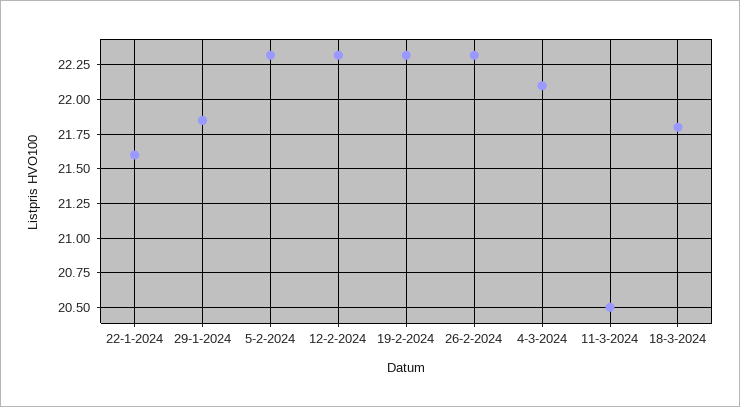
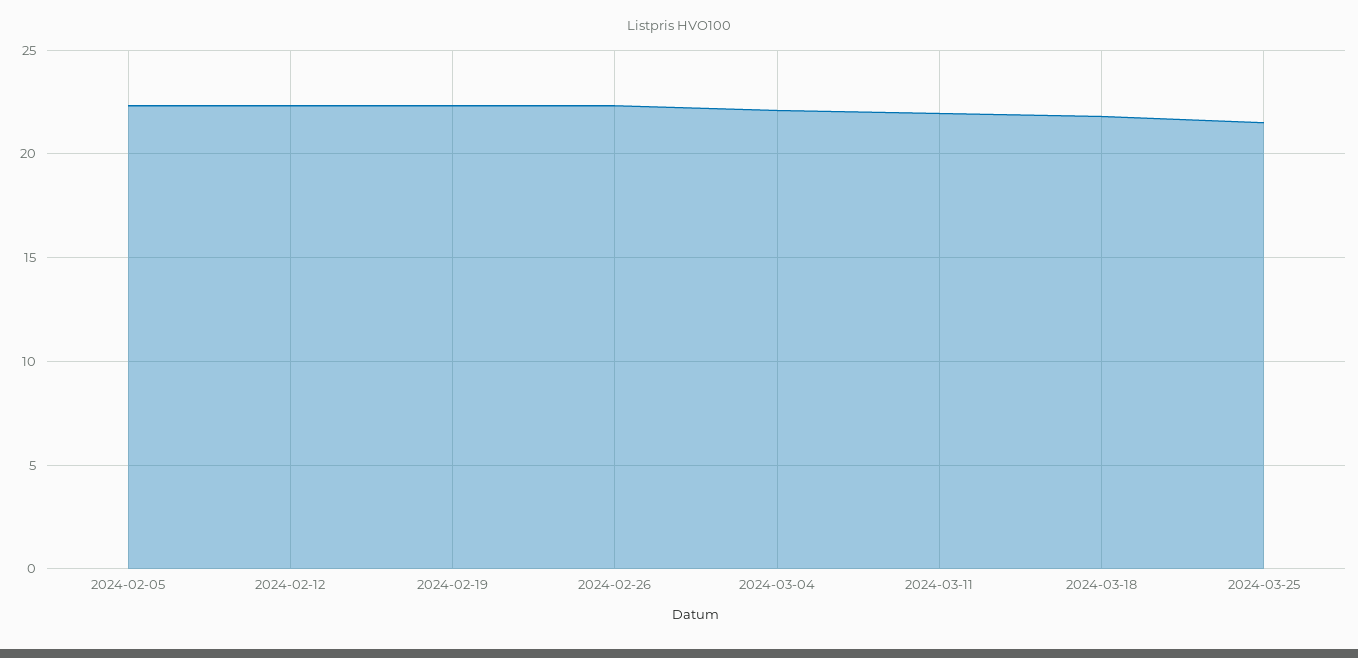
22-1-2024: 21.6 -> none
29-1-2024: 21.85 -> none
11-3-2024: 20.5 -> 22
2024-03-25: none -> 21.5

